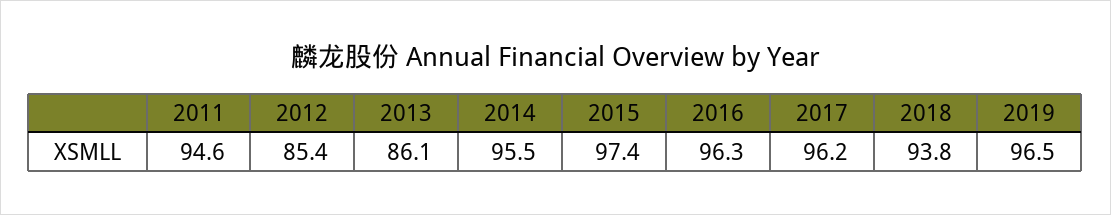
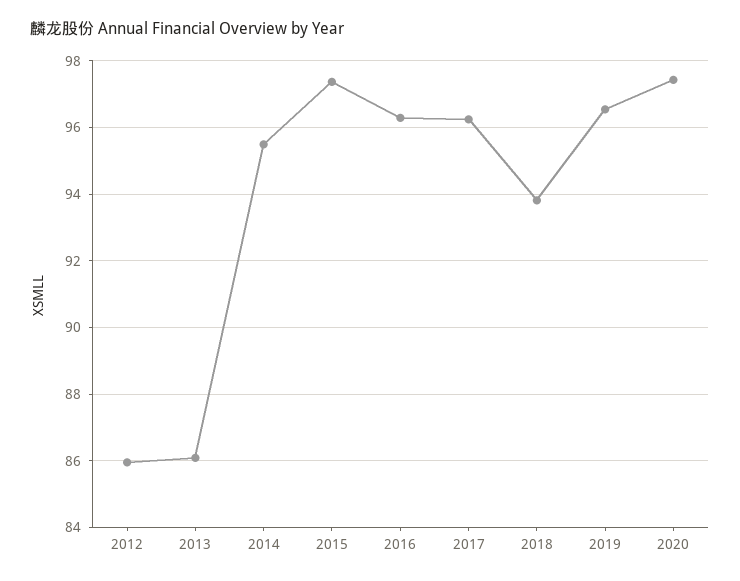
2011: 94.6 -> none
2012: 85.4 -> 86
2020: none -> 97.4

